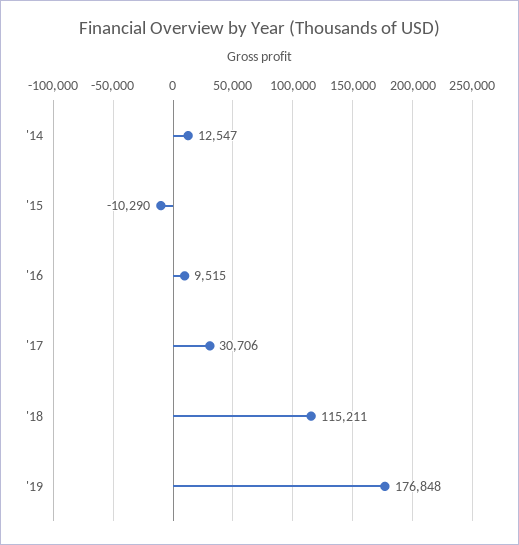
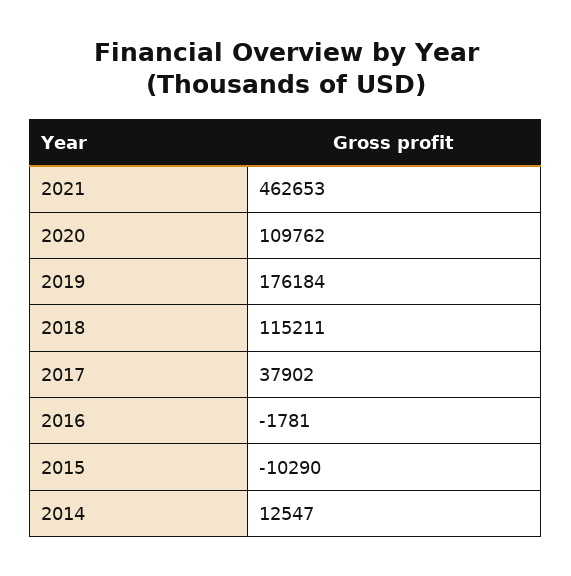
'16: 9515 -> -1781
'17: 30706 -> 37902
'19: 176848 -> 176184
2021: none -> 462653
2020: none -> 109762

